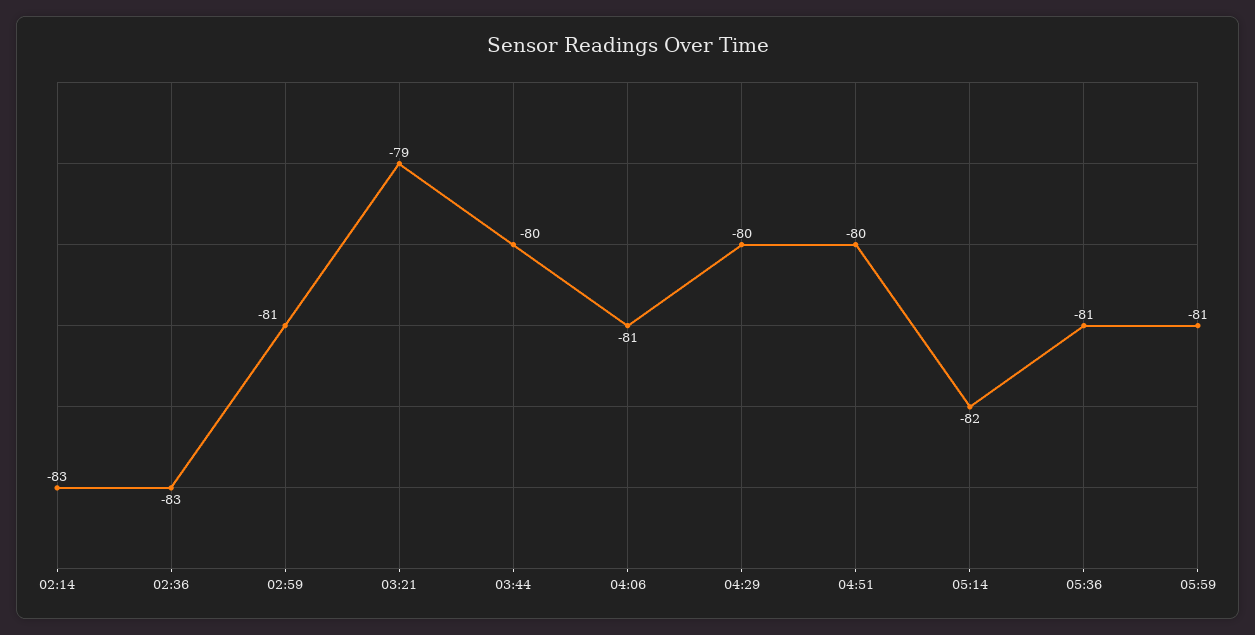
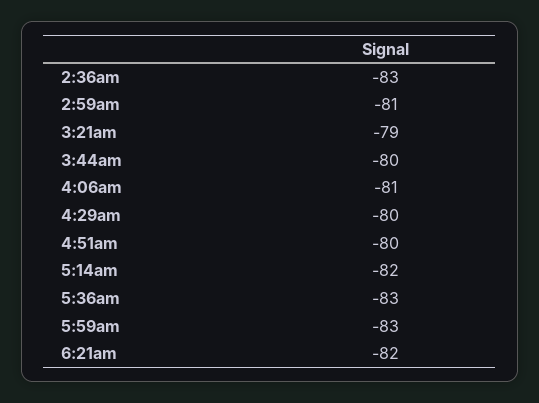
02:14: -83 -> none
05:36: -81 -> -83
05:59: -81 -> -83
6:21am: none -> -82

